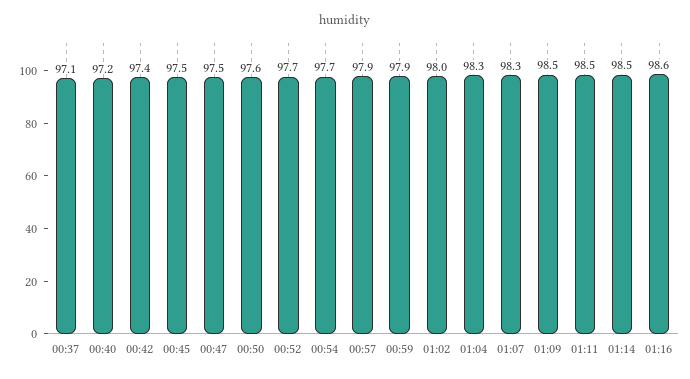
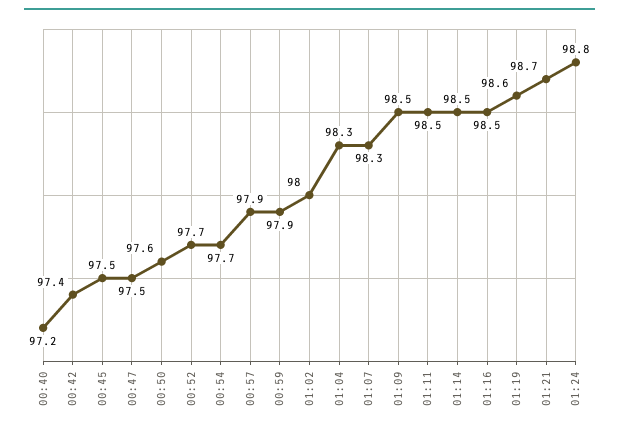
00:37: 97.1 -> none
01:16: 98.6 -> 98.5
01:19: none -> 98.6
01:21: none -> 98.7
01:24: none -> 98.8

